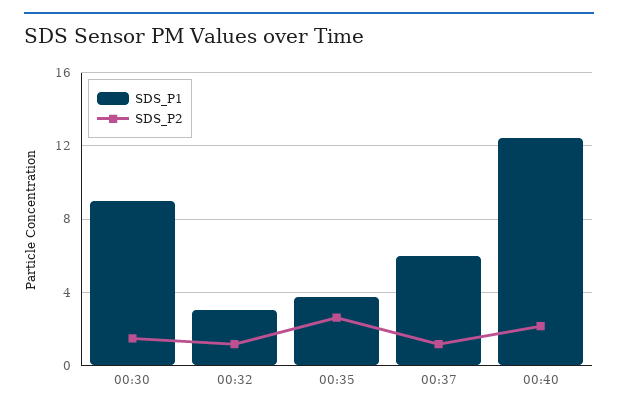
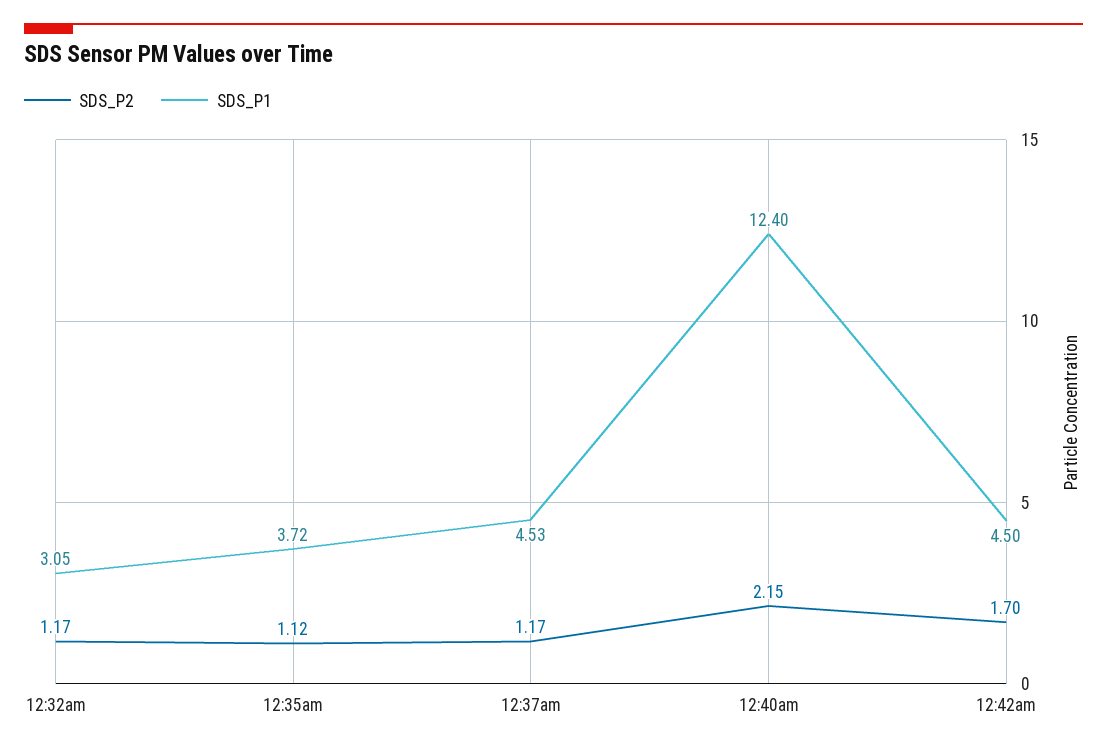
SDS_P1, 00:30: 9 -> none
SDS_P2, 00:30: 1.5 -> none
SDS_P2, 00:35: 2.5 -> 1.12
SDS_P1, 00:37: 6 -> 4.53
SDS_P2, 12:42am: none -> 1.7
SDS_P1, 12:42am: none -> 4.5

